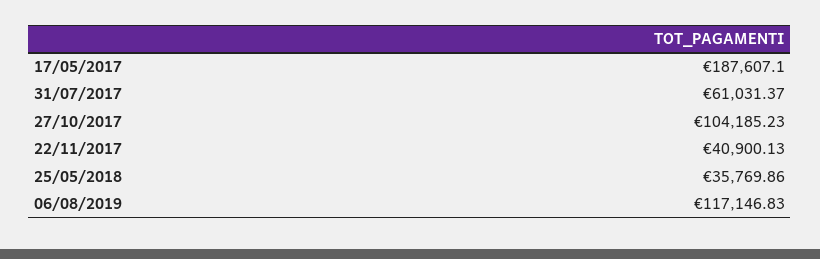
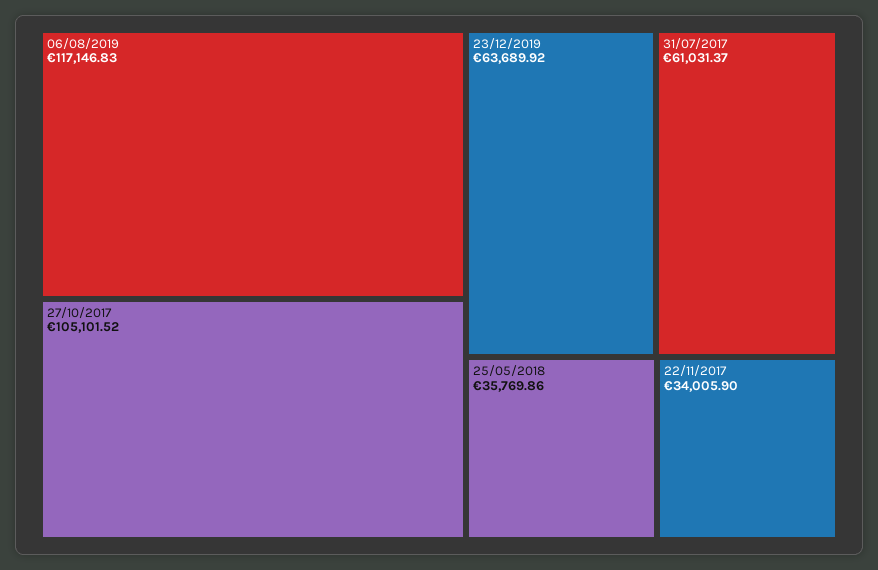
17/05/2017: 187607.1 -> none
27/10/2017: 104185.23 -> 105101.52
22/11/2017: 40900.13 -> 34005.9
23/12/2019: none -> 63689.92

